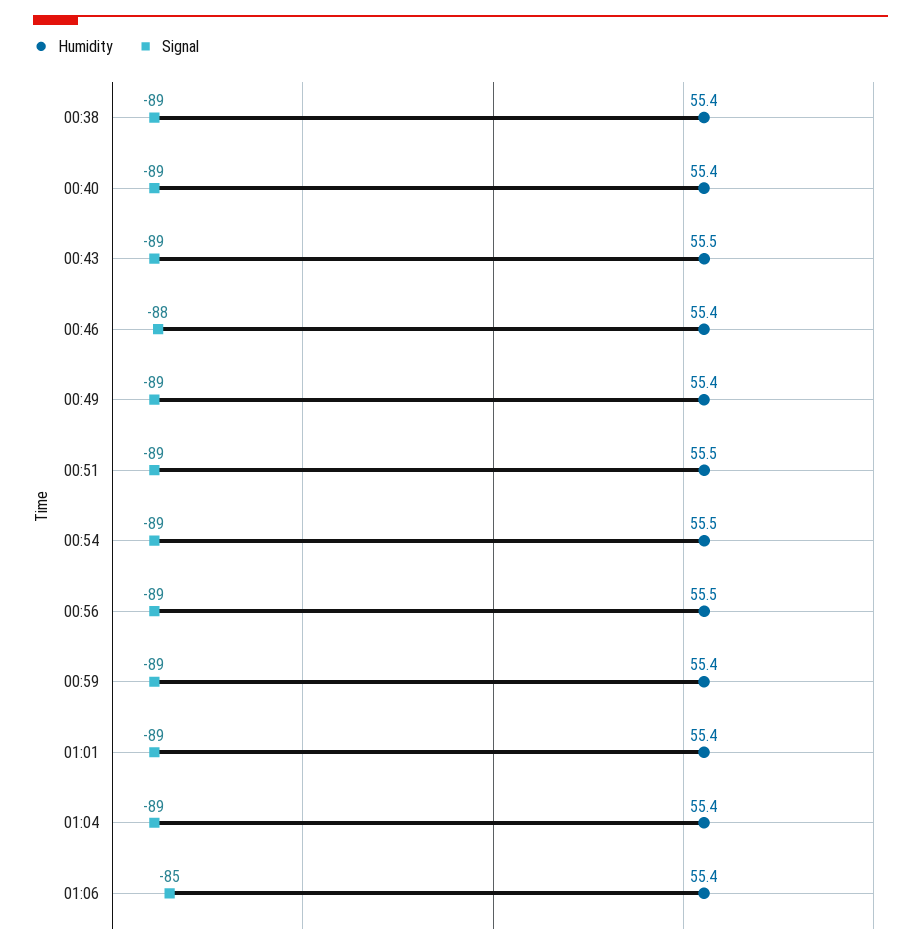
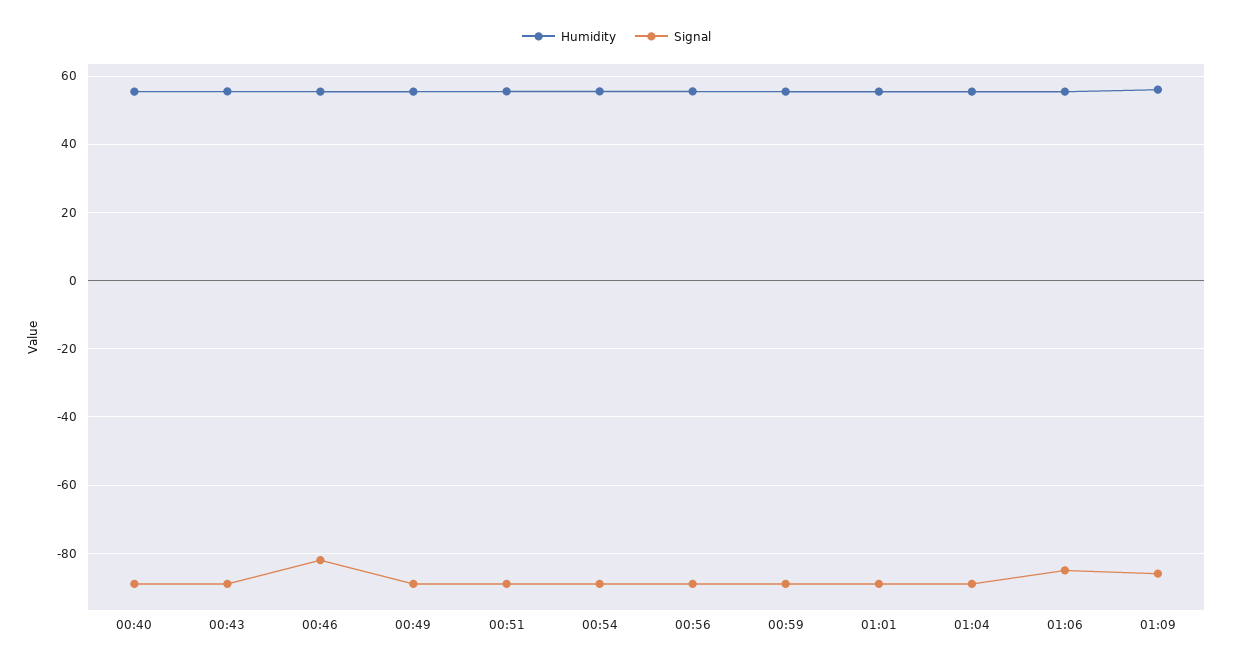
Humidity, 00:38: 55.4 -> none
Signal, 00:38: -89 -> none
Signal, 00:46: -88 -> -82
Humidity, 01:09: none -> 56
Signal, 01:09: none -> -86

